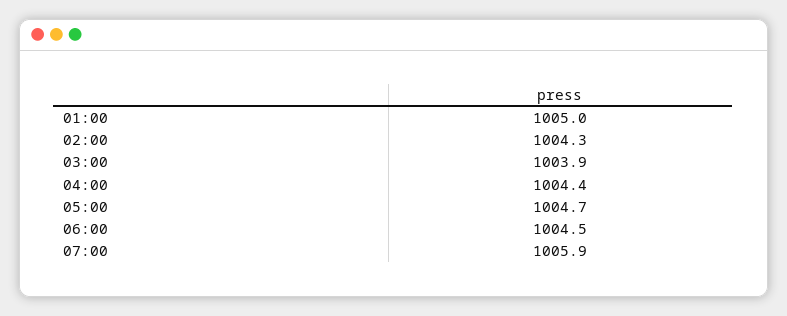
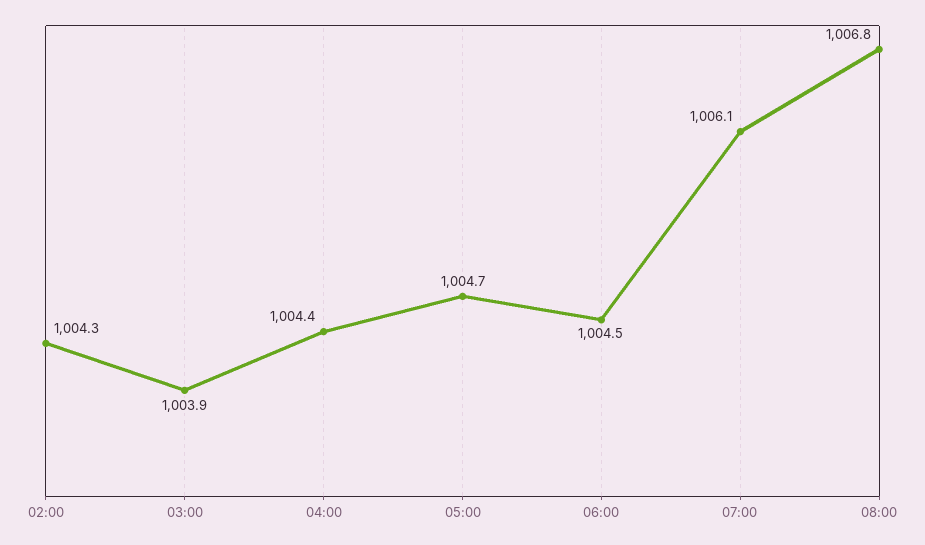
01:00: 1005 -> none
07:00: 1005.9 -> 1006.1
08:00: none -> 1006.8

